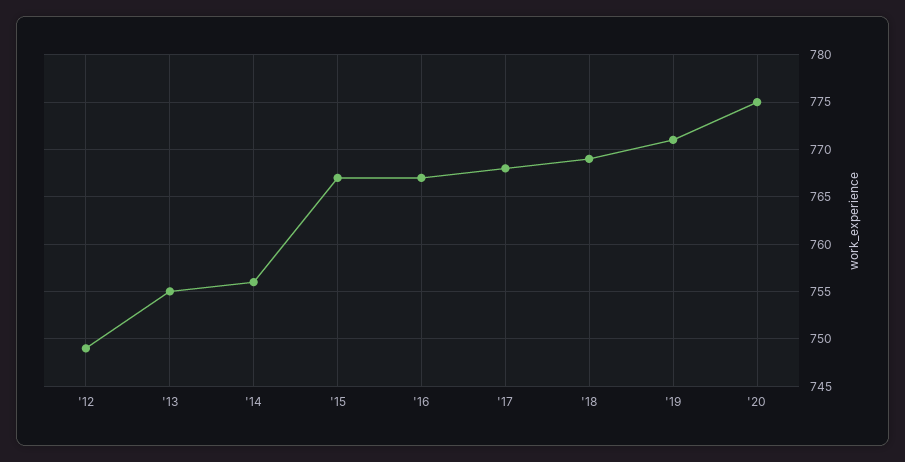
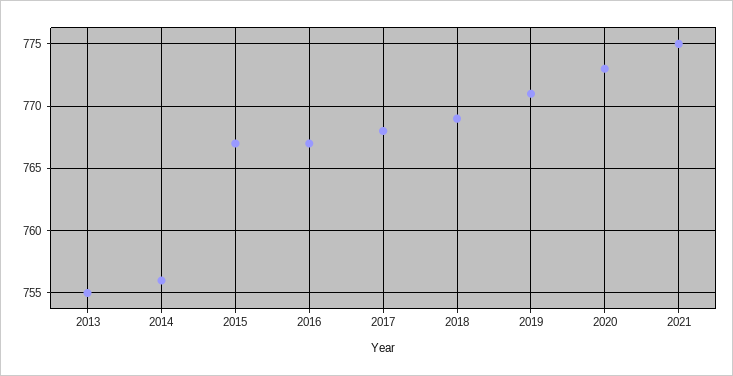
'12: 749 -> none
'20: 775 -> 773
2021: none -> 775

